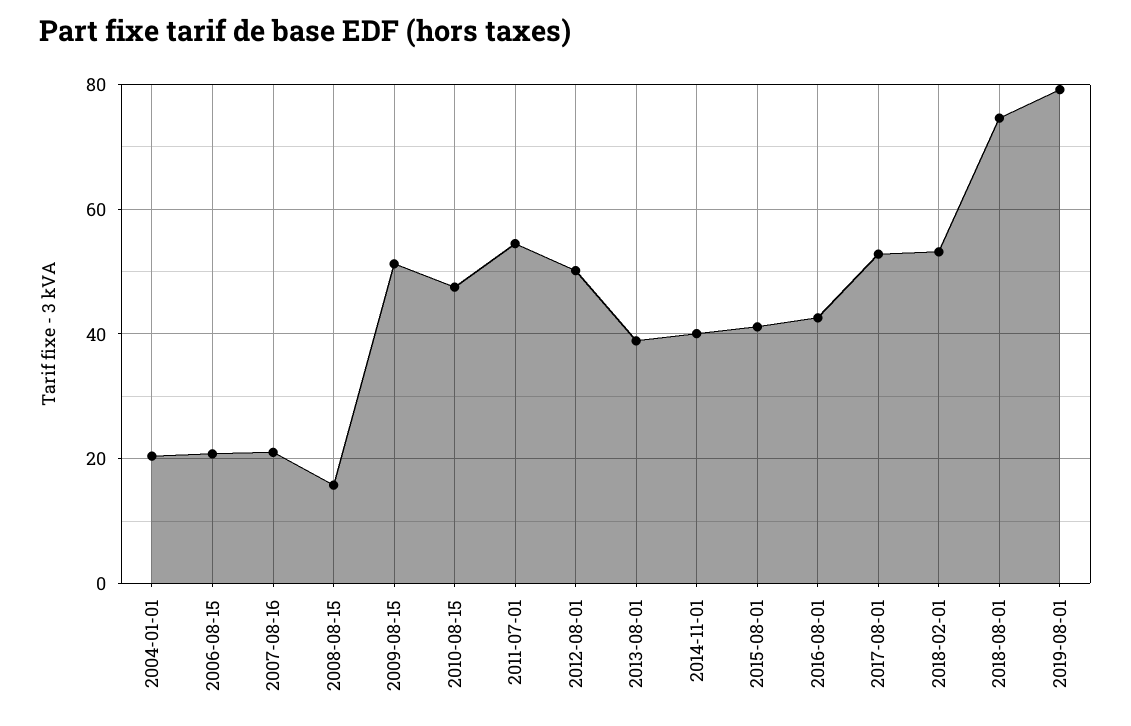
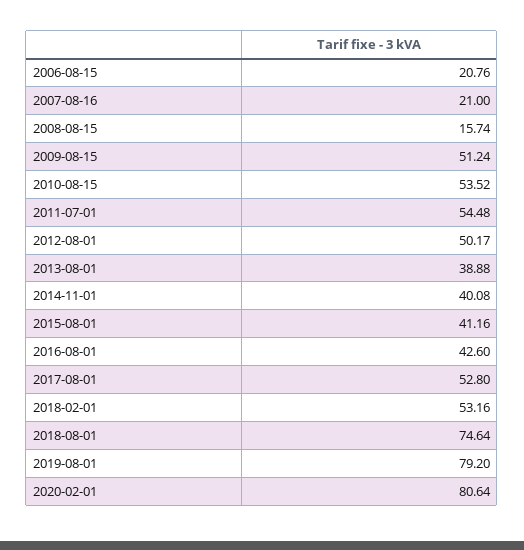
2004-01-01: 20 -> none
2010-08-15: 48 -> 53.52
2020-02-01: none -> 80.64

